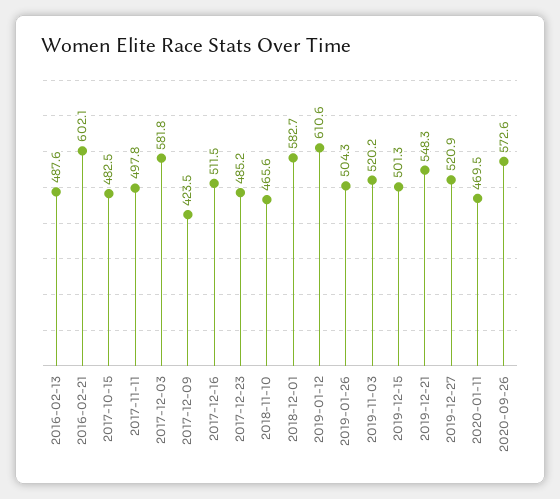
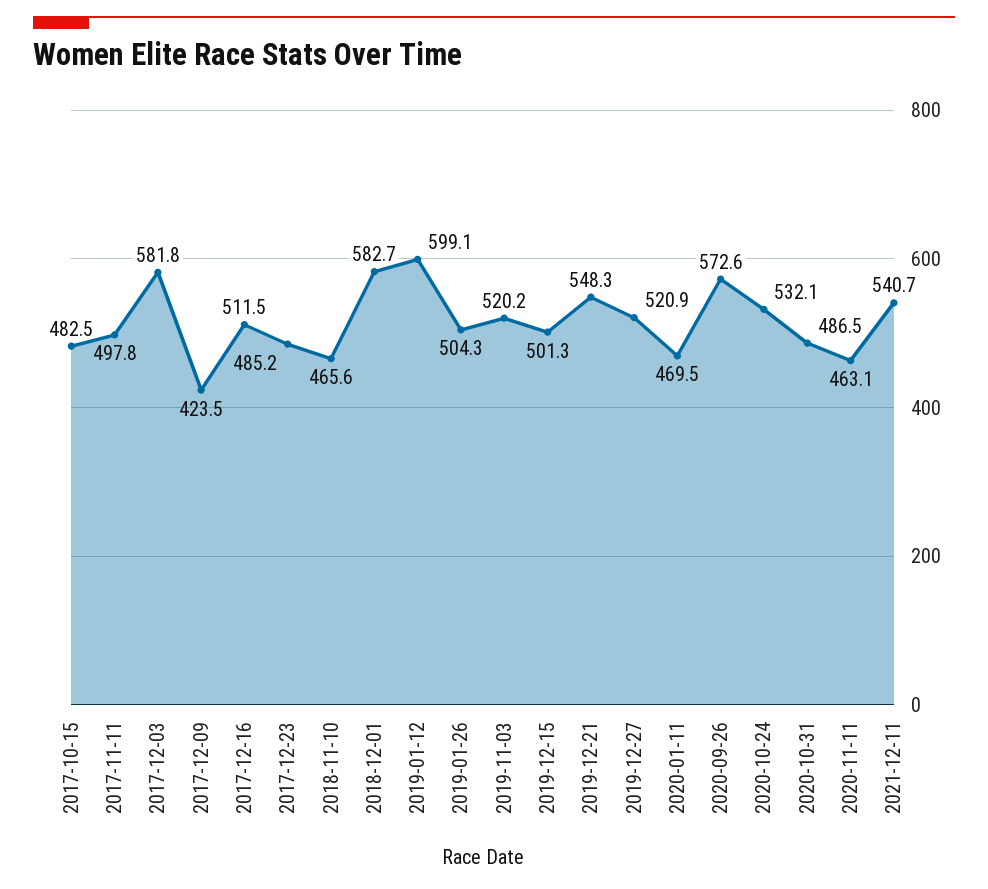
2016-02-13: 487.6 -> none
2016-02-21: 602.1 -> none
2019-01-12: 610.6 -> 599.1
2020-10-24: none -> 532.1
2020-10-31: none -> 486.5
2020-11-11: none -> 463.1
2021-12-11: none -> 540.7

